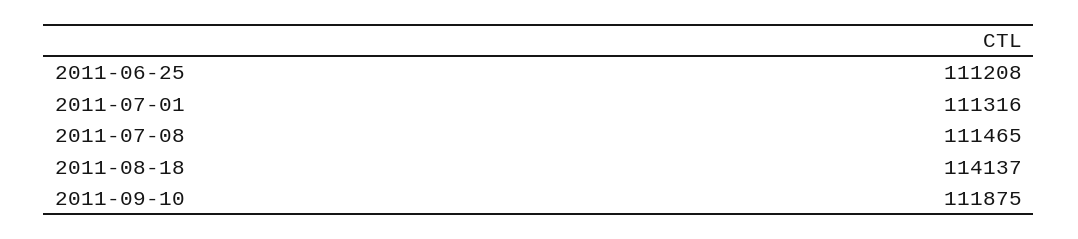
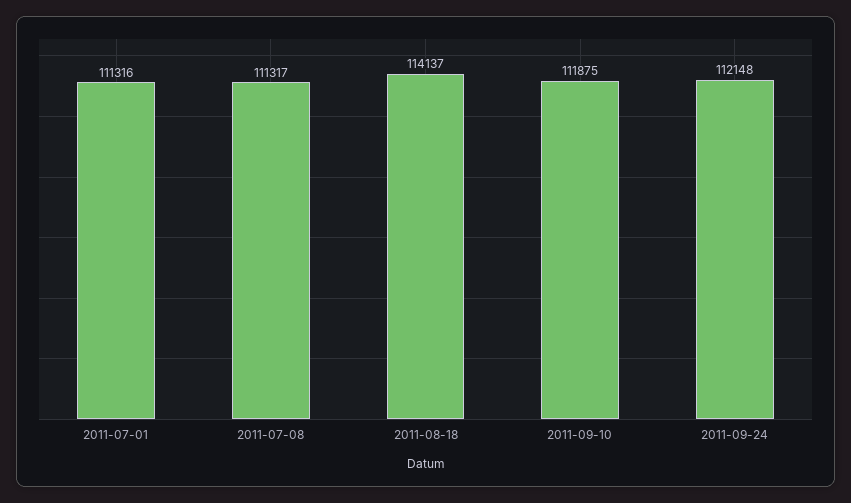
2011-06-25: 111208 -> none
2011-07-08: 111465 -> 111317
2011-09-24: none -> 112148

